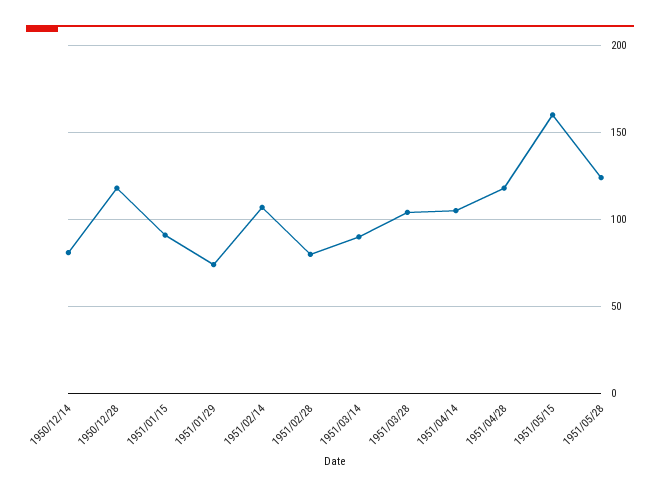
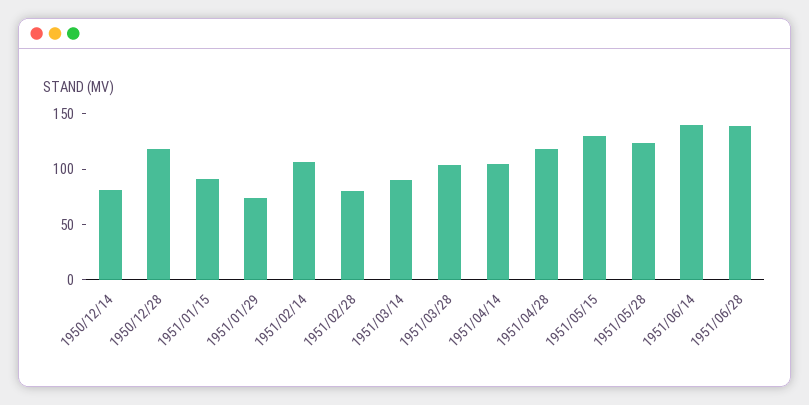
1951/05/15: 160 -> 130
1951/06/14: none -> 140
1951/06/28: none -> 140

